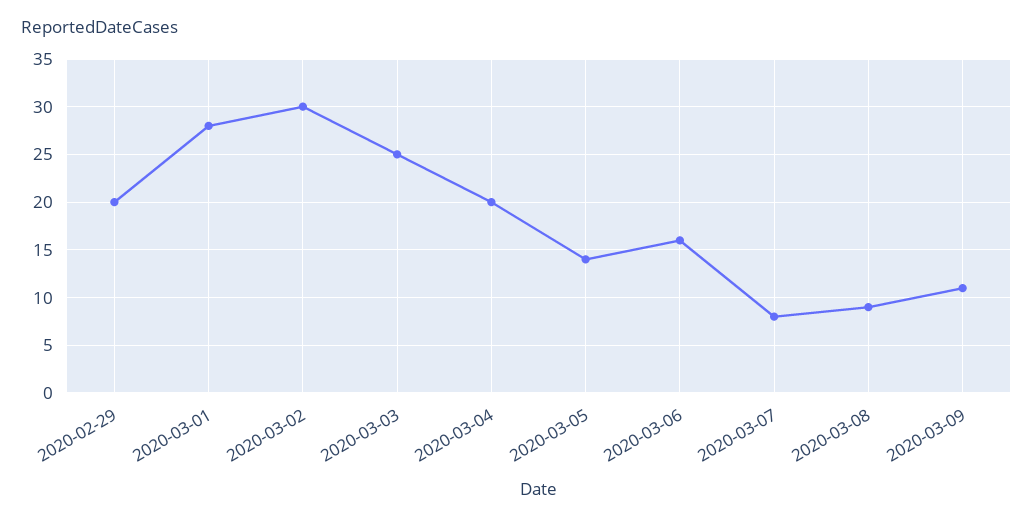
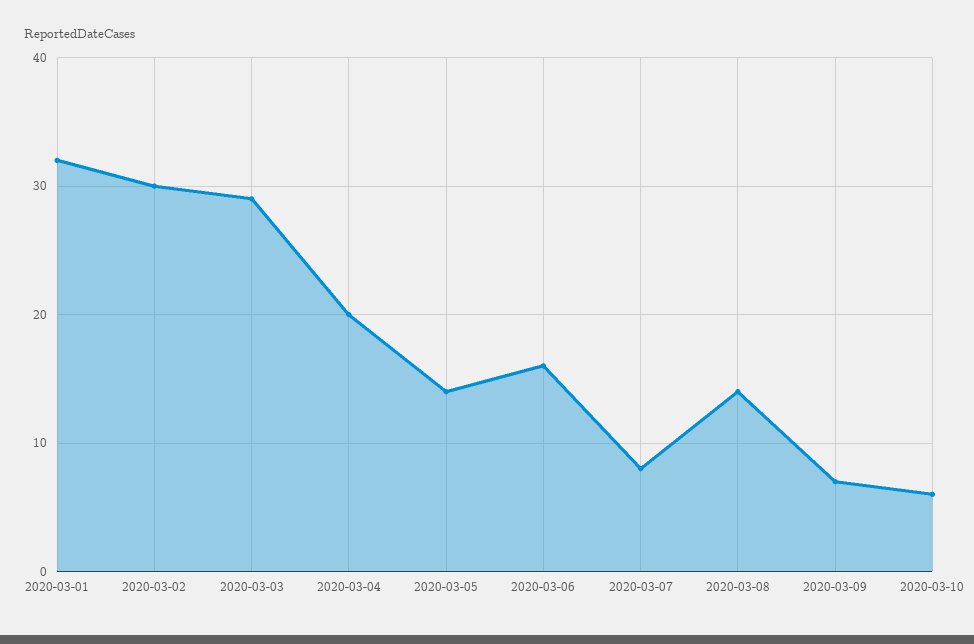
2020-02-29: 20 -> none
2020-03-01: 28 -> 32
2020-03-03: 25 -> 29
2020-03-08: 9 -> 14
2020-03-09: 11 -> 7
2020-03-10: none -> 6

